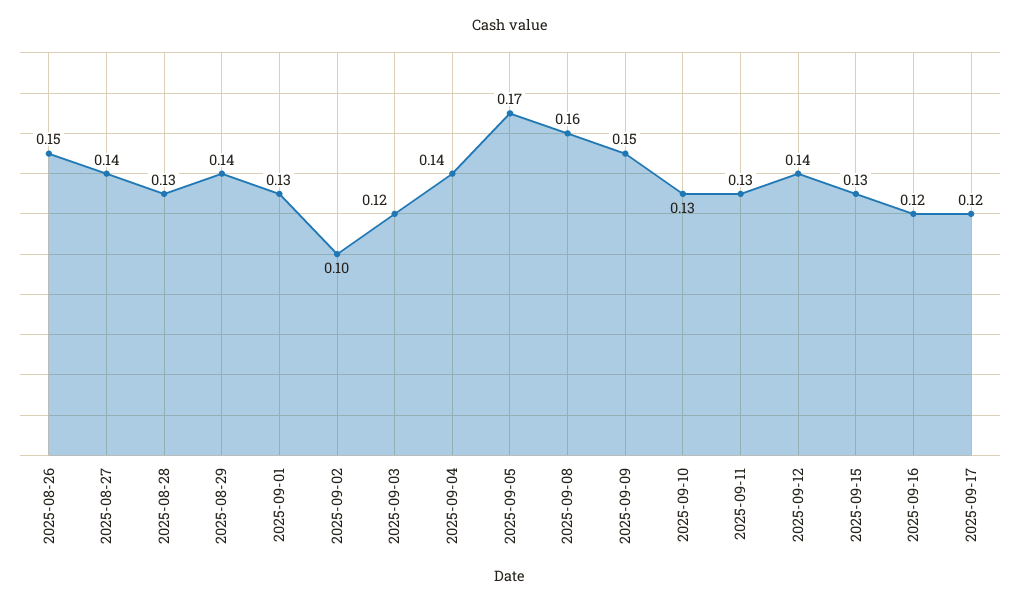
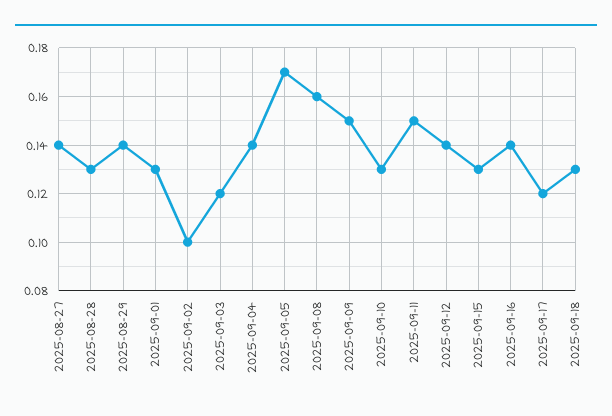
2025-08-26: 0.15 -> none
2025-09-11: 0.13 -> 0.15
2025-09-16: 0.12 -> 0.14
2025-09-18: none -> 0.13

